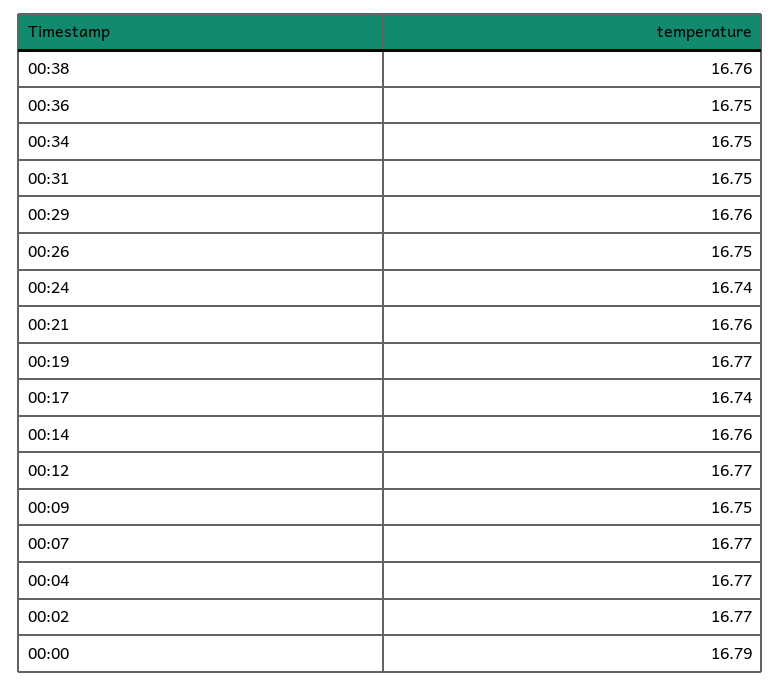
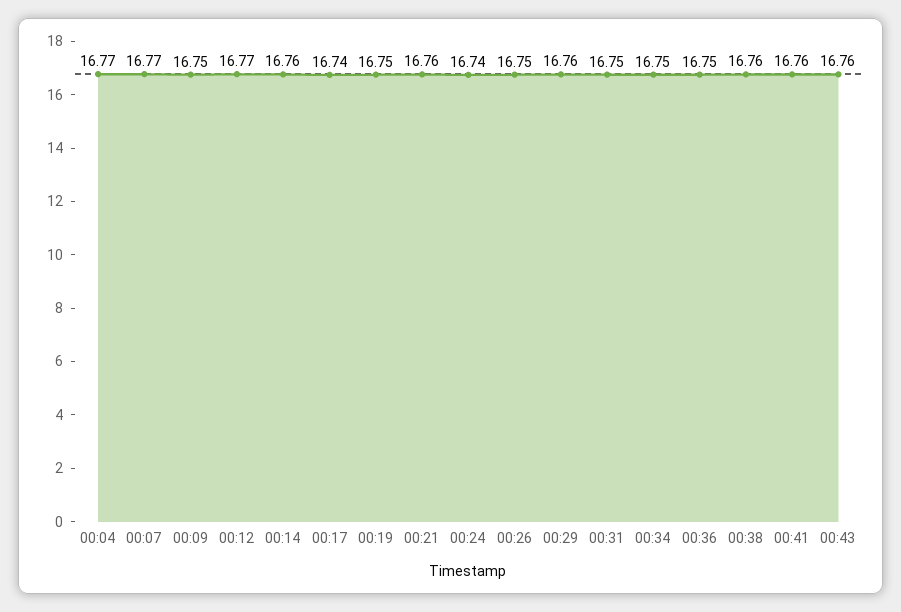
00:19: 16.77 -> 16.75
00:02: 16.77 -> none
00:00: 16.79 -> none
00:41: none -> 16.76
00:43: none -> 16.76

